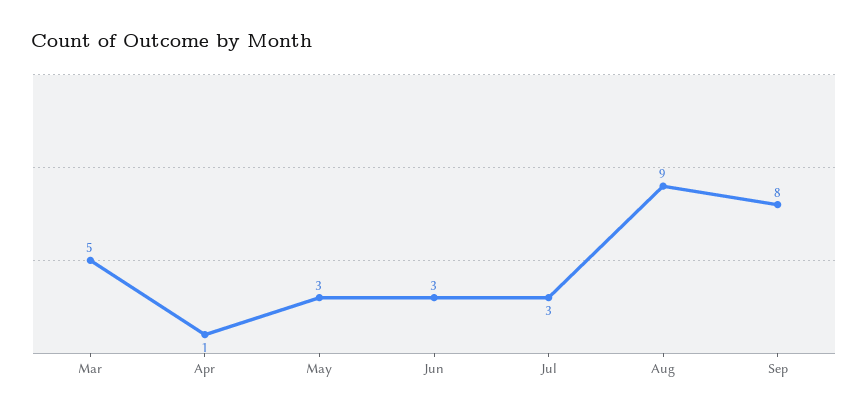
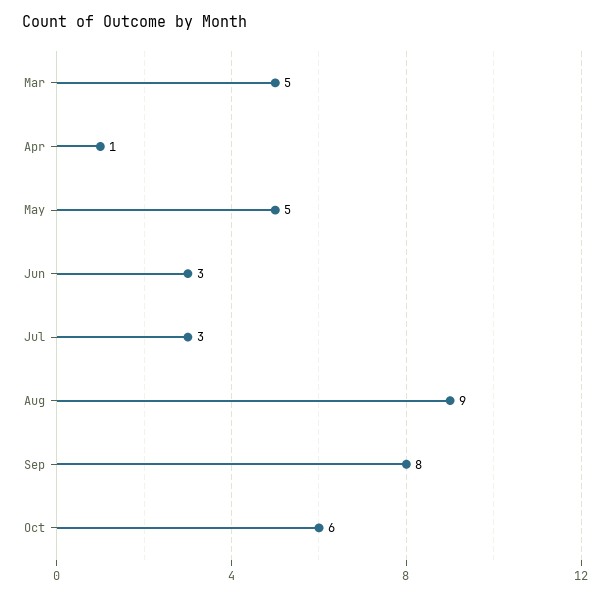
May: 3 -> 5
Oct: none -> 6

